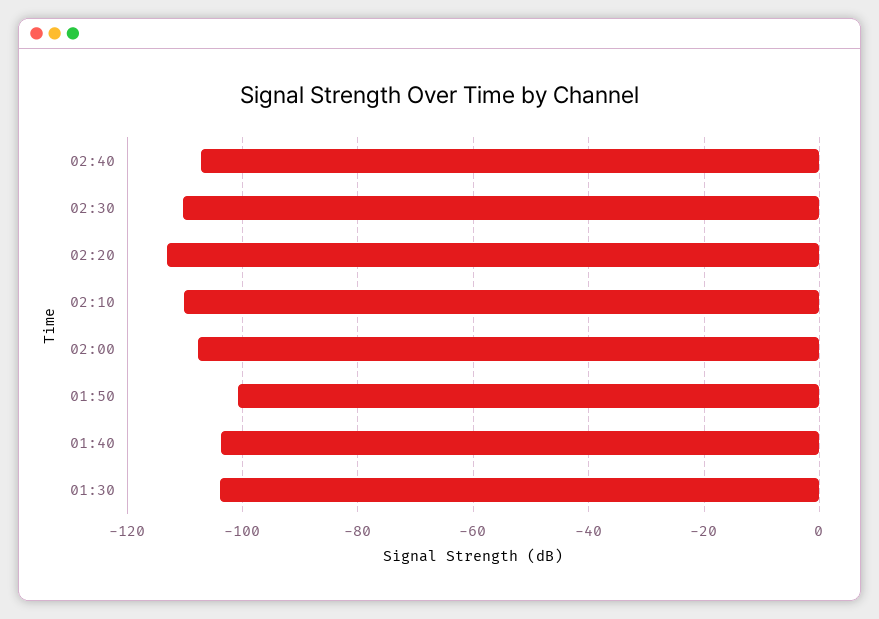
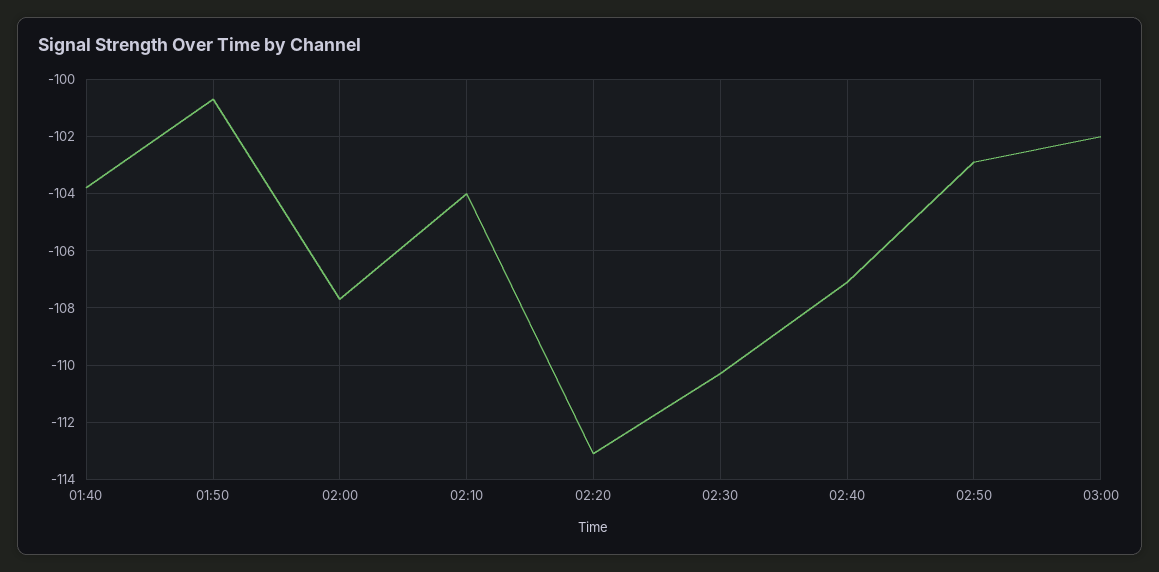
02:10: -110 -> -104
01:30: -104 -> none
02:50: none -> -103
03:00: none -> -102

